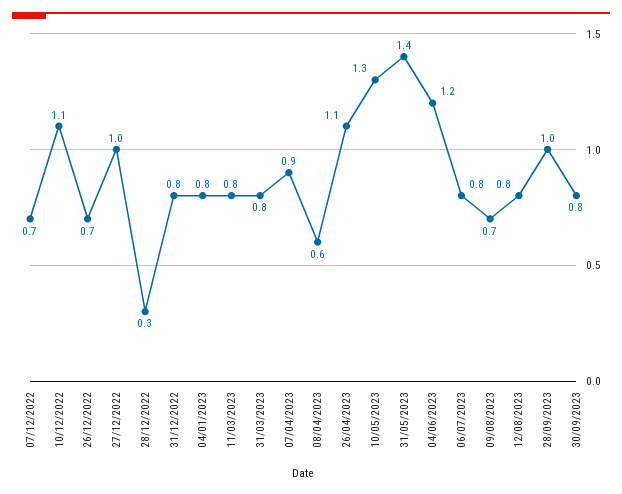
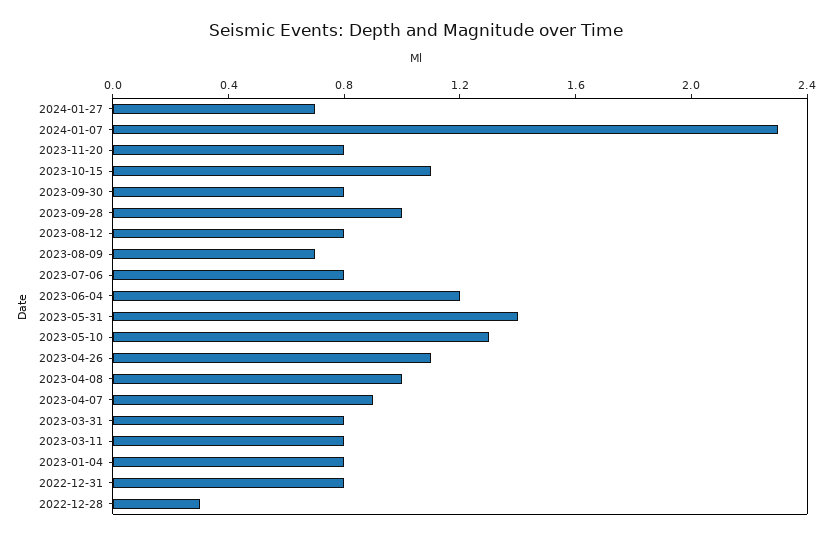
07/12/2022: 0.7 -> none
10/12/2022: 1.1 -> none
26/12/2022: 0.7 -> none
27/12/2022: 1 -> none
08/04/2023: 0.6 -> 1
2024-01-27: none -> 0.7
2024-01-07: none -> 2.3
2023-11-20: none -> 0.8
2023-10-15: none -> 1.1

